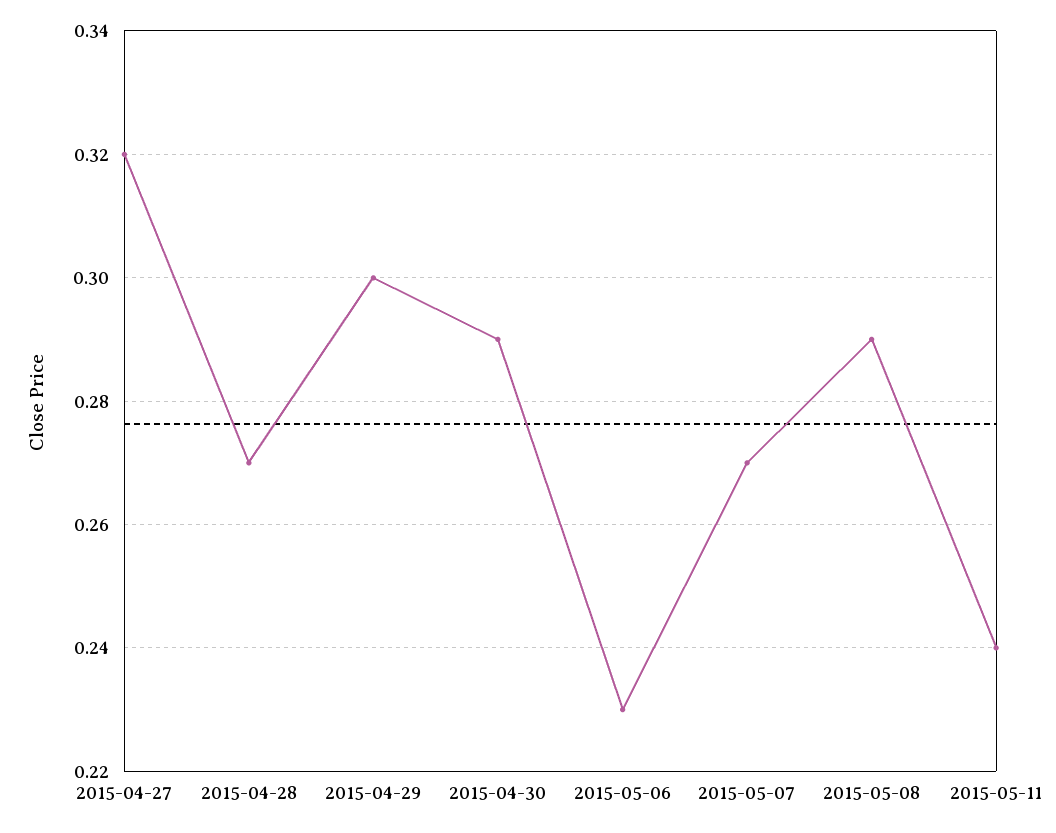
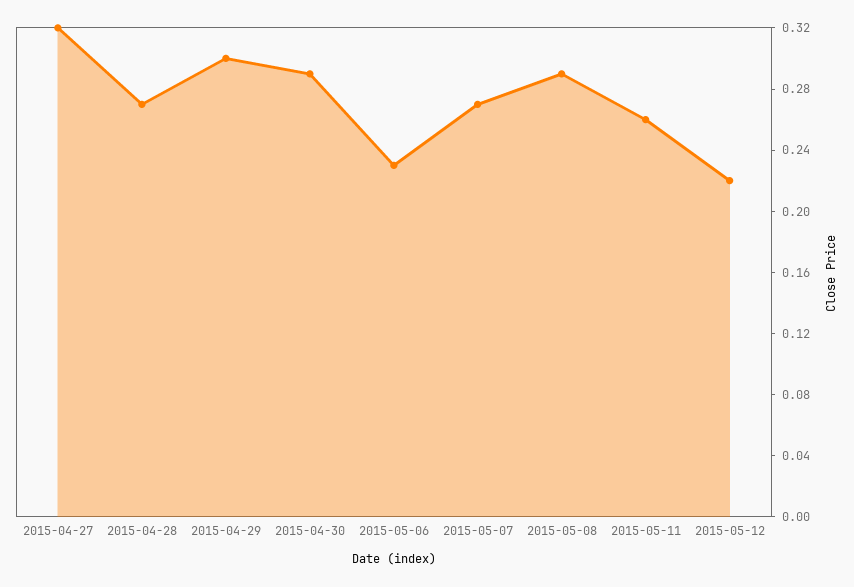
2015-05-11: 0.24 -> 0.26
2015-05-12: none -> 0.22

